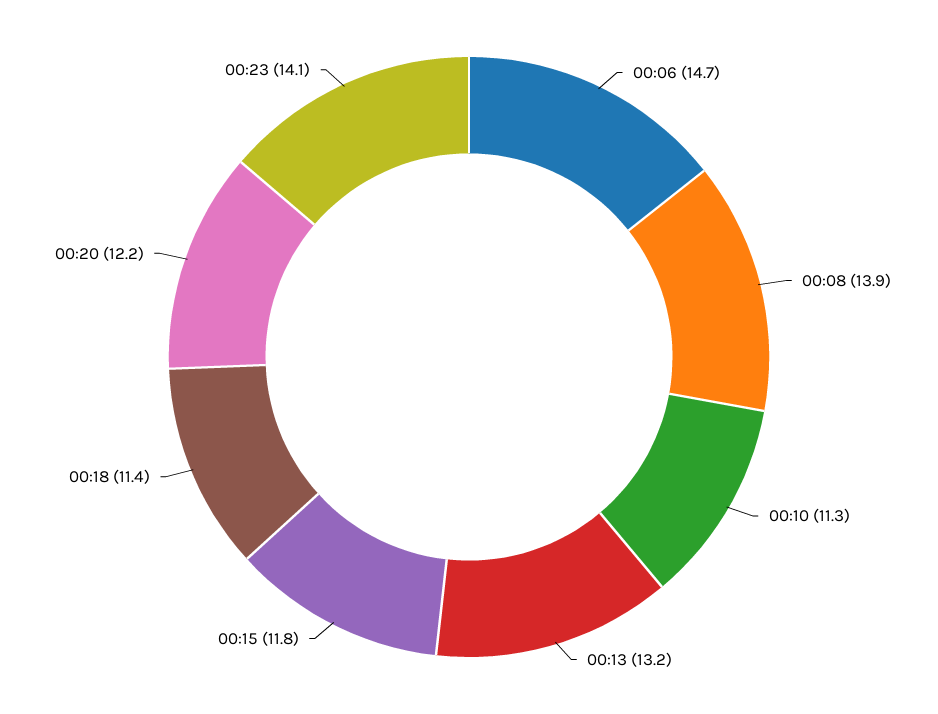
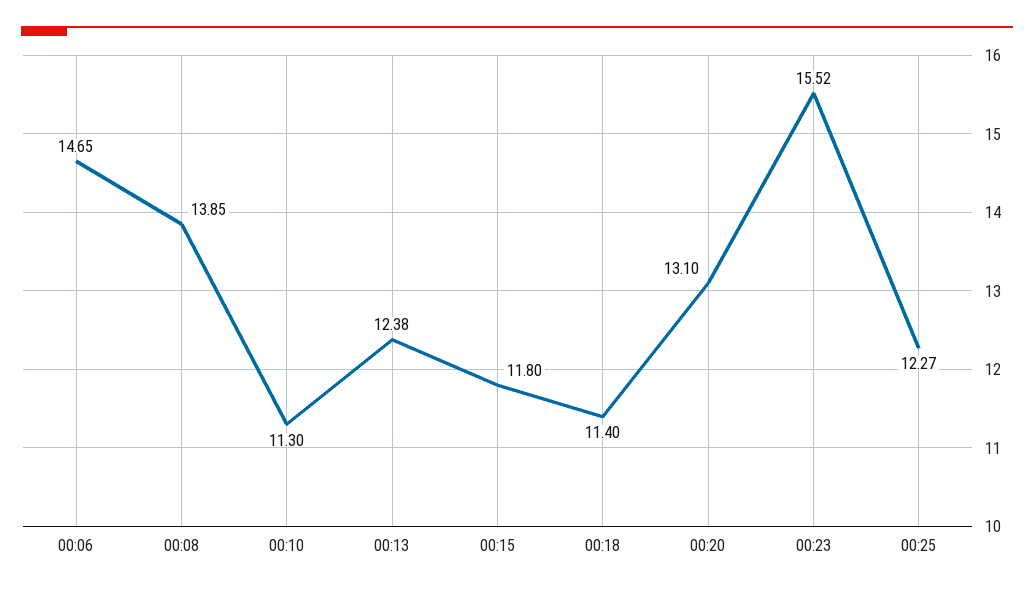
00:13: 13.2 -> 12.38
00:20: 12.2 -> 13.1
00:23: 14.1 -> 15.52
00:25: none -> 12.27

